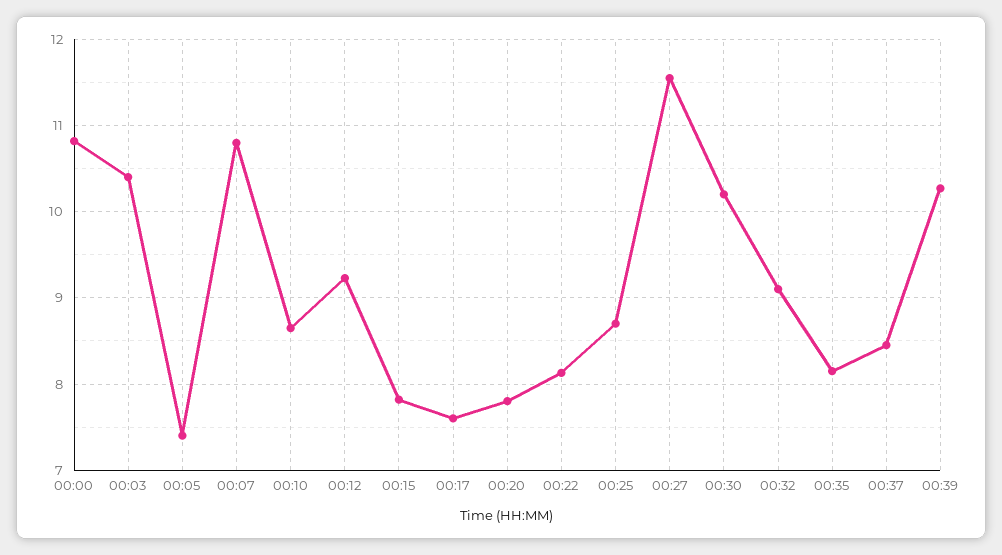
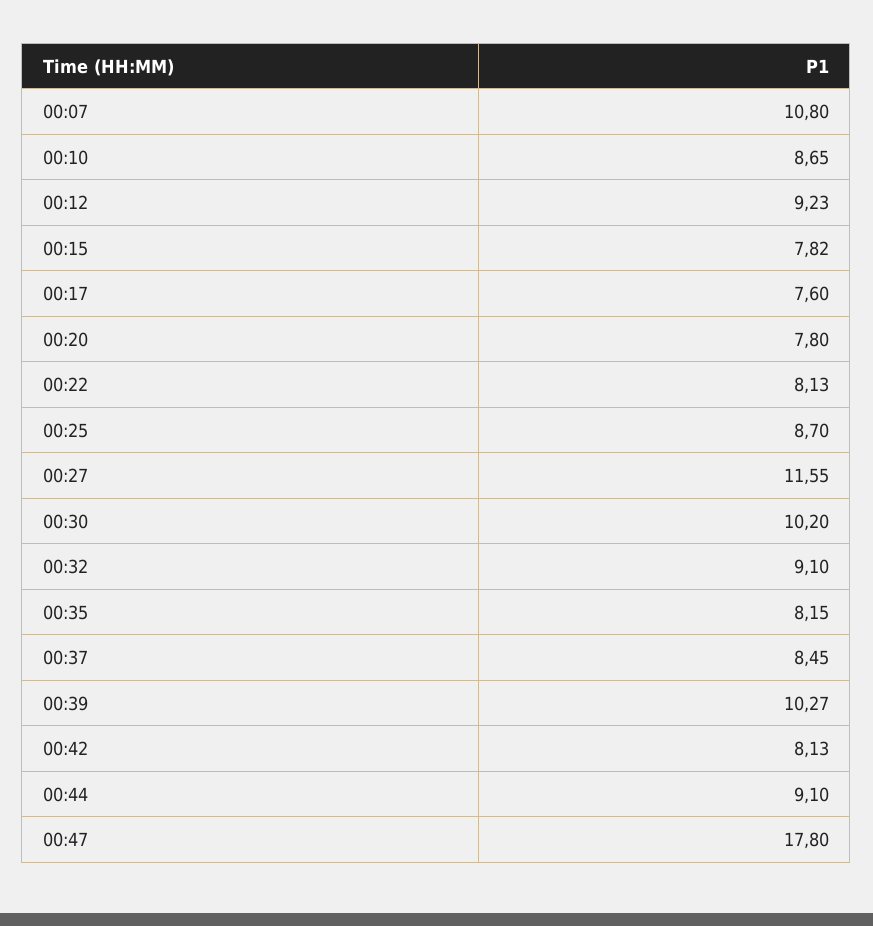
00:00: 10.8 -> none
00:03: 10.4 -> none
00:05: 7.4 -> none
00:42: none -> 8.13
00:44: none -> 9.1
00:47: none -> 17.8

